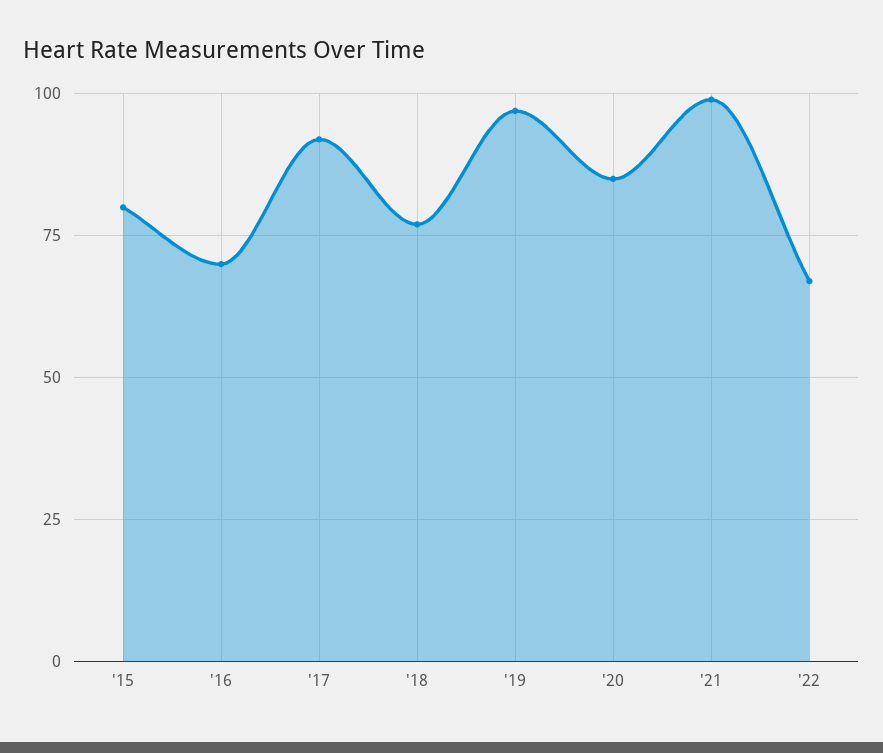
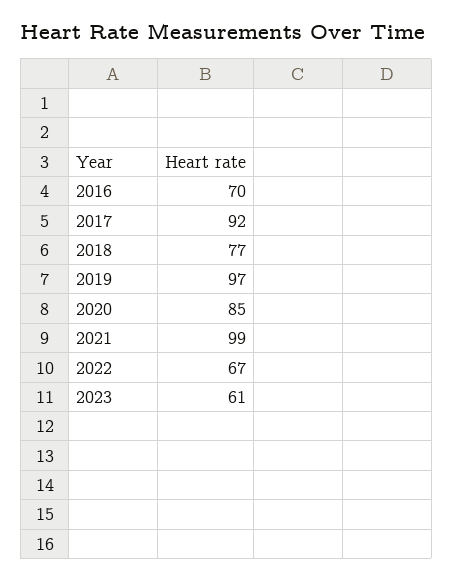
'15: 80 -> none
2023: none -> 61

